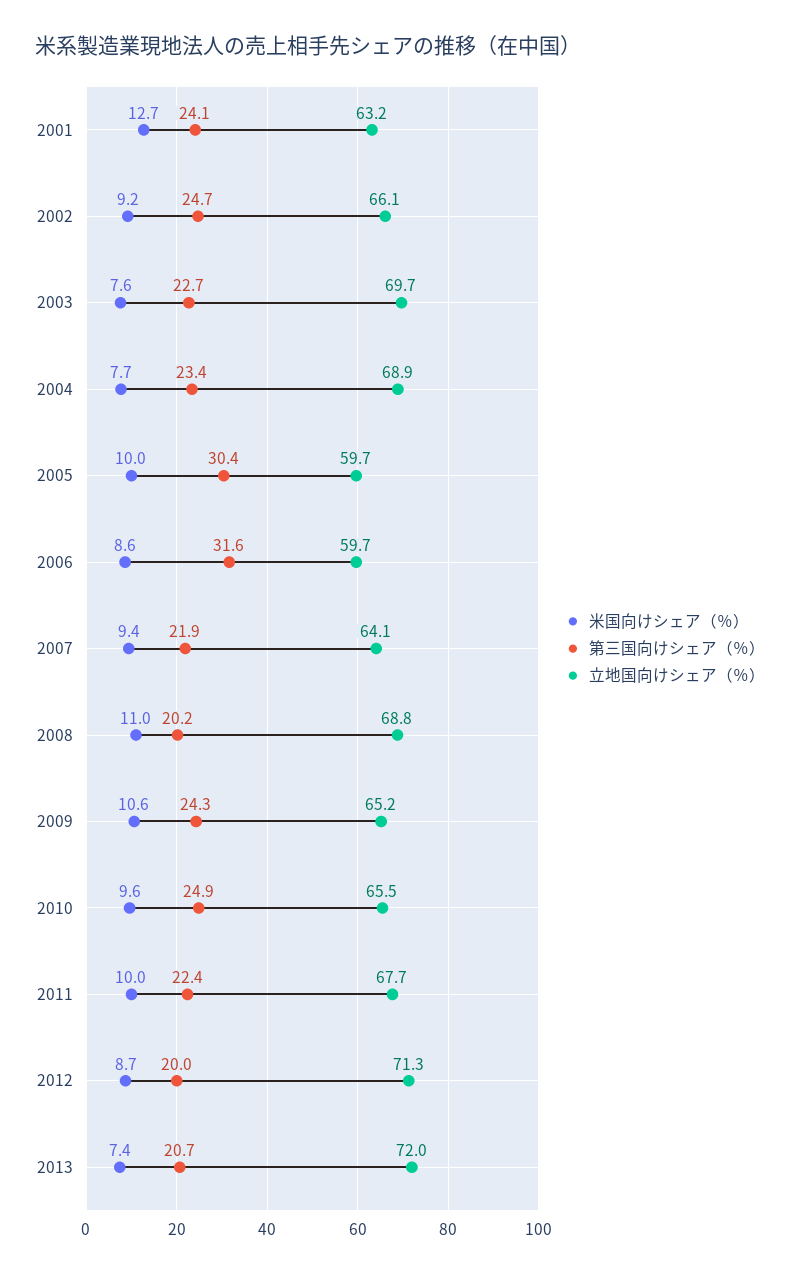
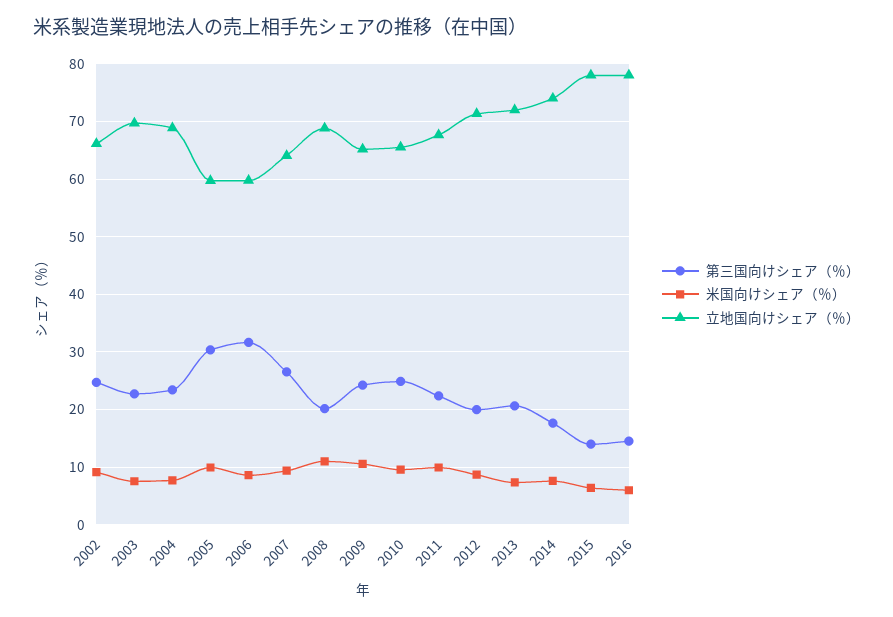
米国向けシェア（％）, 2001: 12.7 -> none
第三国向けシェア（％）, 2001: 24.1 -> none
立地国向けシェア（％）, 2001: 63.2 -> none
第三国向けシェア（％）, 2007: 21.9 -> 26
第三国向けシェア（％）, 2014: none -> 18
米国向けシェア（％）, 2014: none -> 8
立地国向けシェア（％）, 2014: none -> 74
第三国向けシェア（％）, 2015: none -> 14
米国向けシェア（％）, 2015: none -> 6
立地国向けシェア（％）, 2015: none -> 78
第三国向けシェア（％）, 2016: none -> 14
米国向けシェア（％）, 2016: none -> 6
立地国向けシェア（％）, 2016: none -> 78

